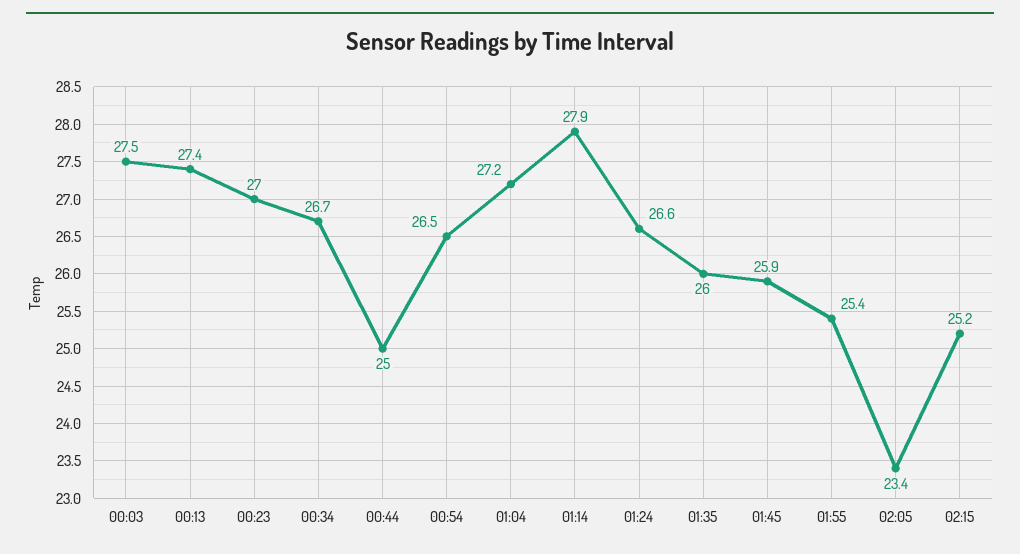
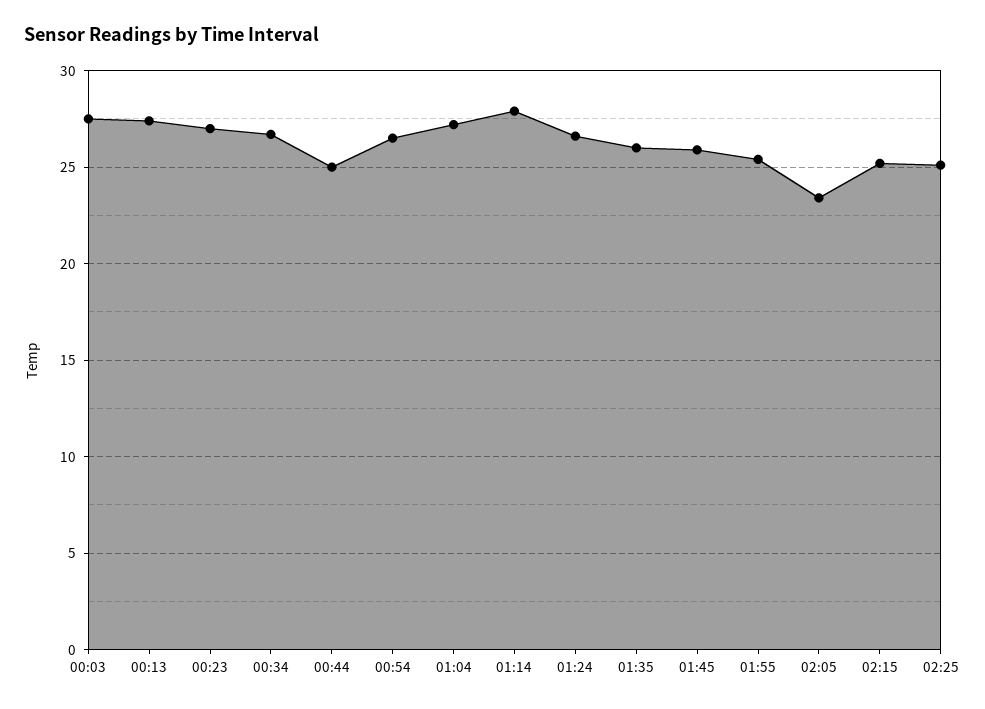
02:25: none -> 25

